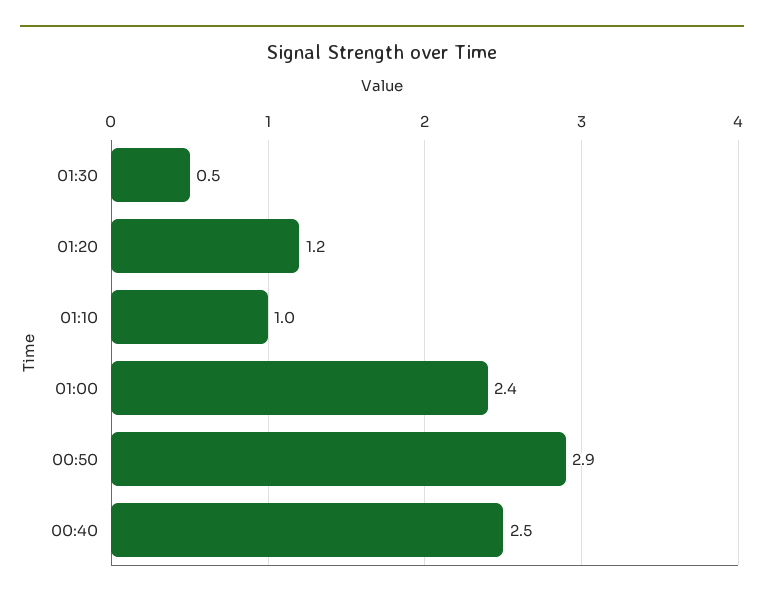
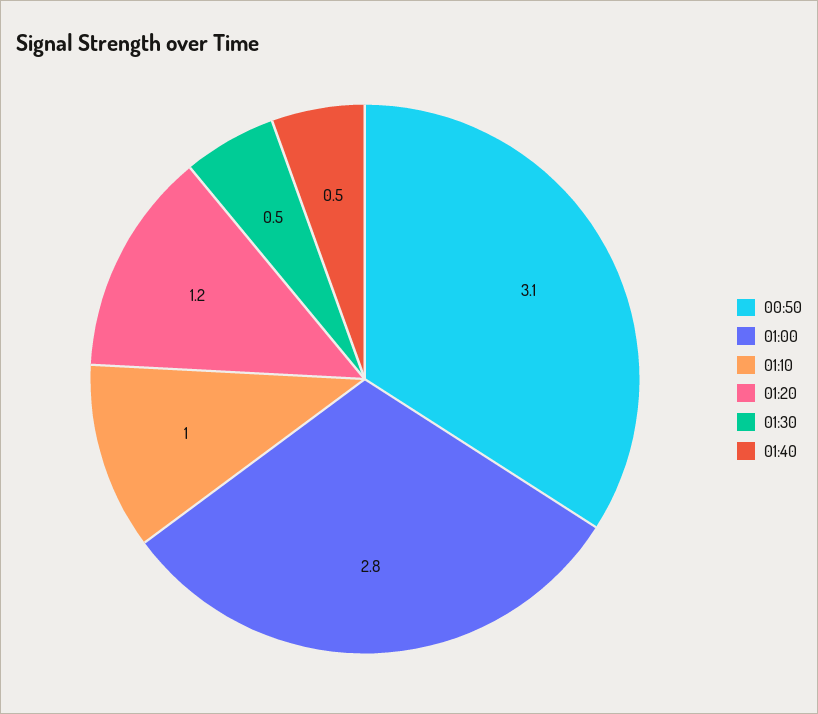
01:00: 2.4 -> 2.8
00:50: 2.9 -> 3.1
00:40: 2.5 -> none
01:40: none -> 0.5

